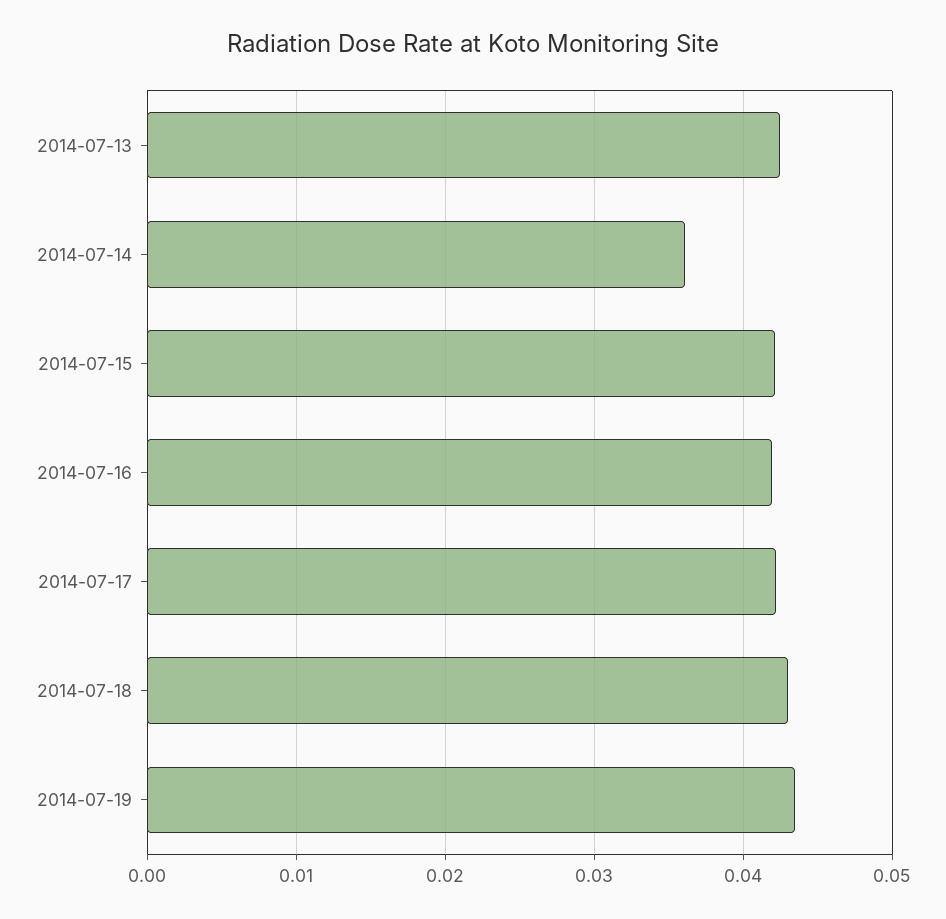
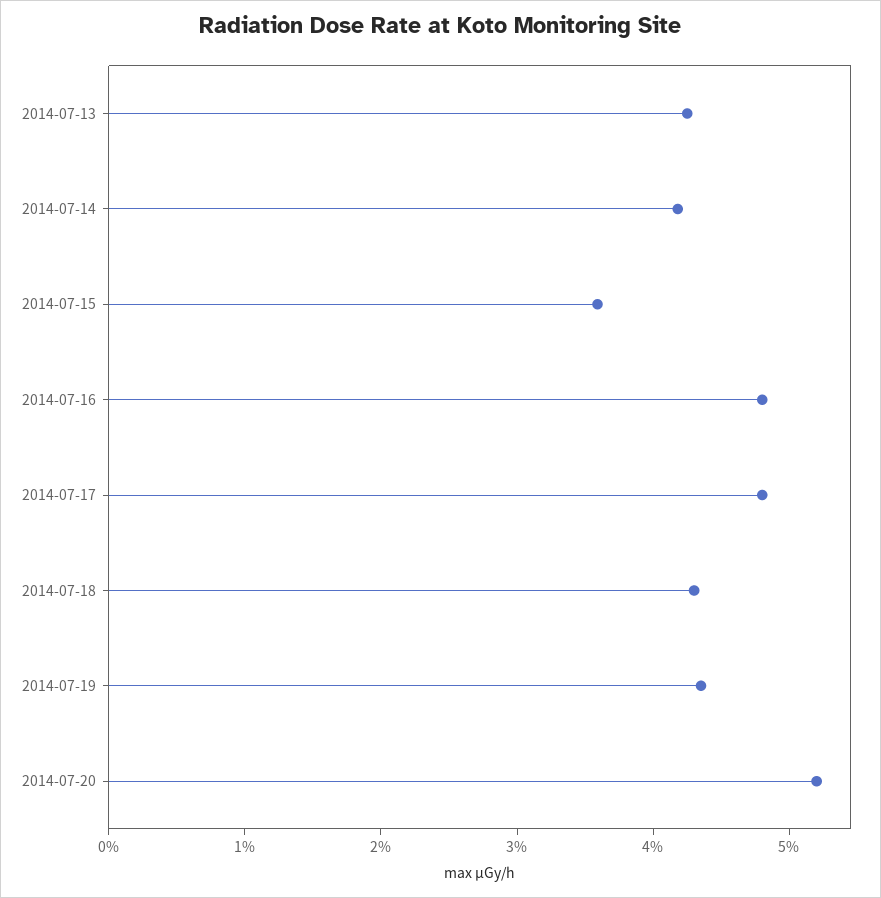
2014-07-14: 0.036 -> 0.042
2014-07-15: 0.042 -> 0.036
2014-07-16: 0.042 -> 0.048
2014-07-17: 0.042 -> 0.048
2014-07-20: none -> 0.052

